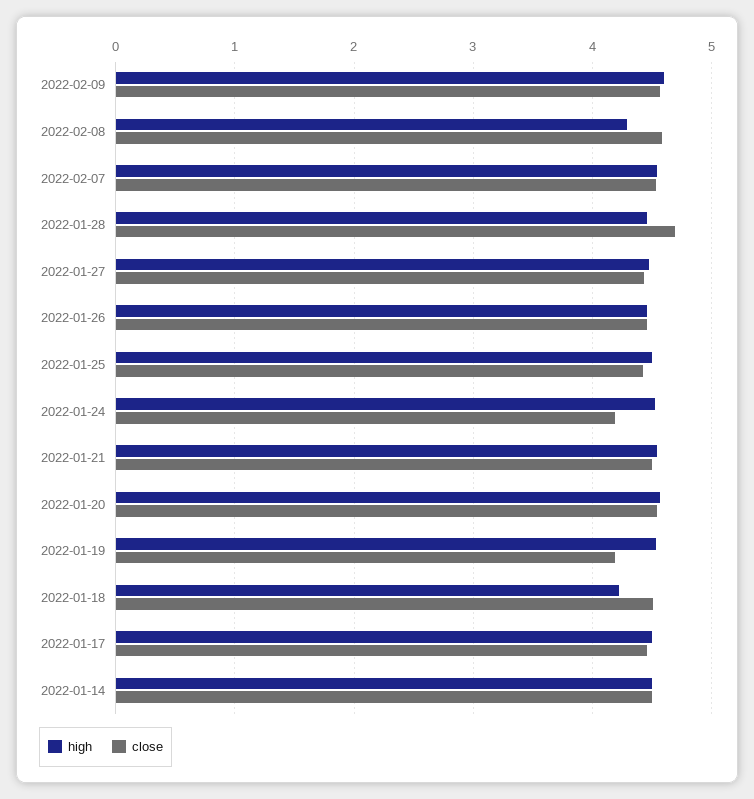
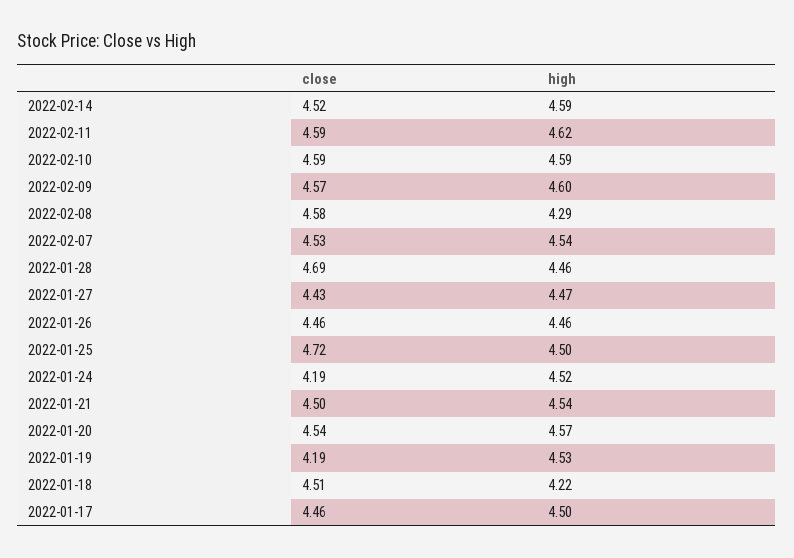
close, 2022-01-25: 4.4 -> 4.72
high, 2022-01-14: 4.5 -> none
close, 2022-01-14: 4.5 -> none
close, 2022-02-14: none -> 4.52
high, 2022-02-14: none -> 4.59
close, 2022-02-11: none -> 4.59
high, 2022-02-11: none -> 4.62
close, 2022-02-10: none -> 4.59
high, 2022-02-10: none -> 4.59

